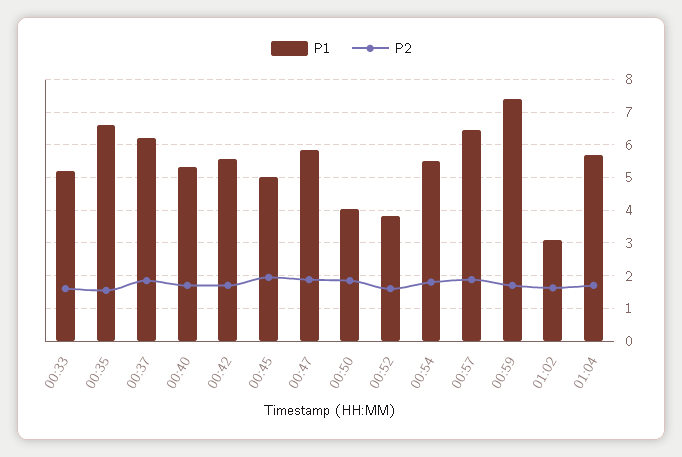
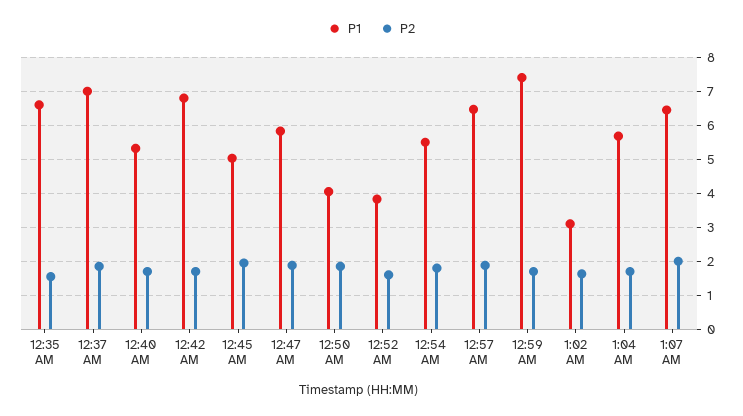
P1, 00:33: 5.2 -> none
P2, 00:33: 1.6 -> none
P1, 00:37: 6.2 -> 7
P1, 00:42: 5.6 -> 6.8
P1, 1:07 AM: none -> 6.4
P2, 1:07 AM: none -> 2

